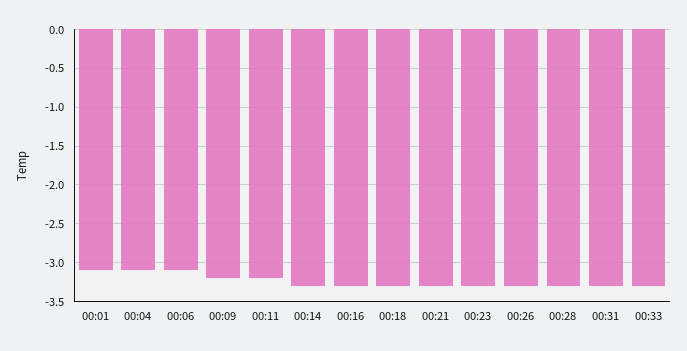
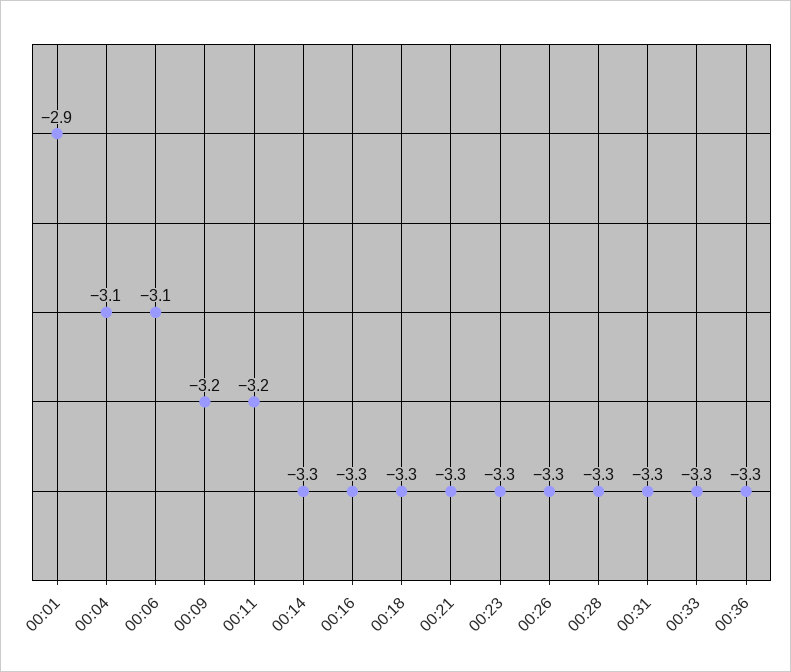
00:01: -3.1 -> -2.9
00:36: none -> -3.3

